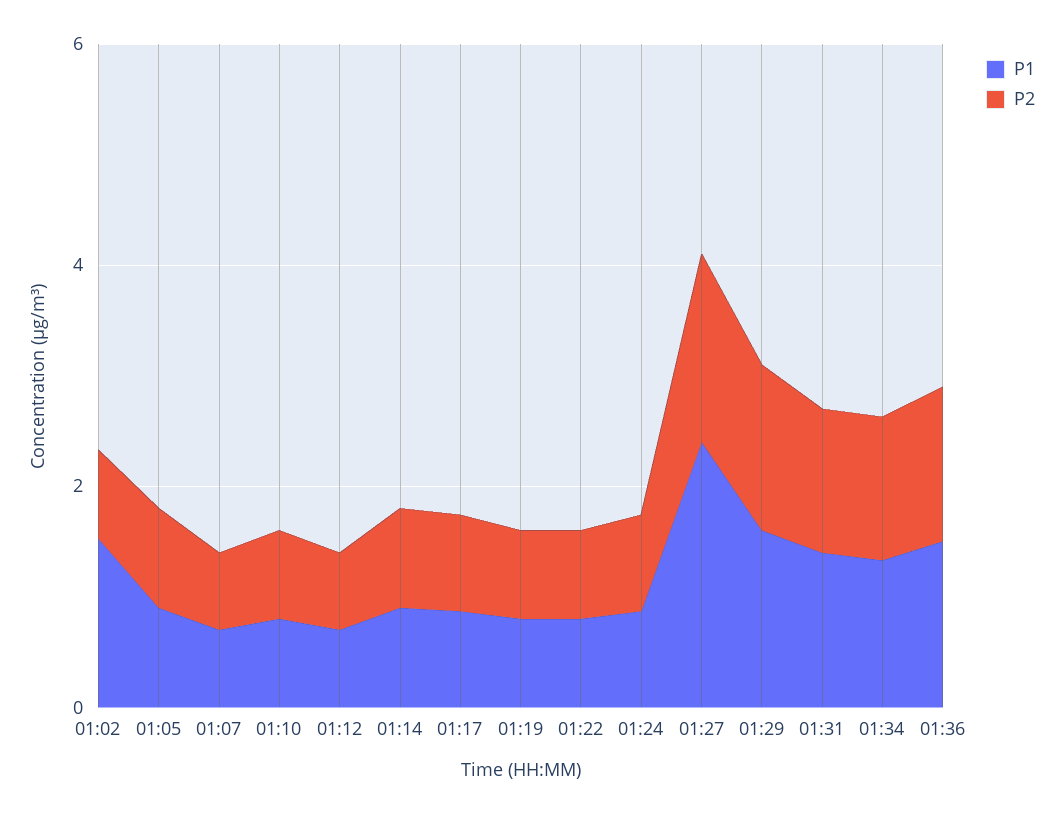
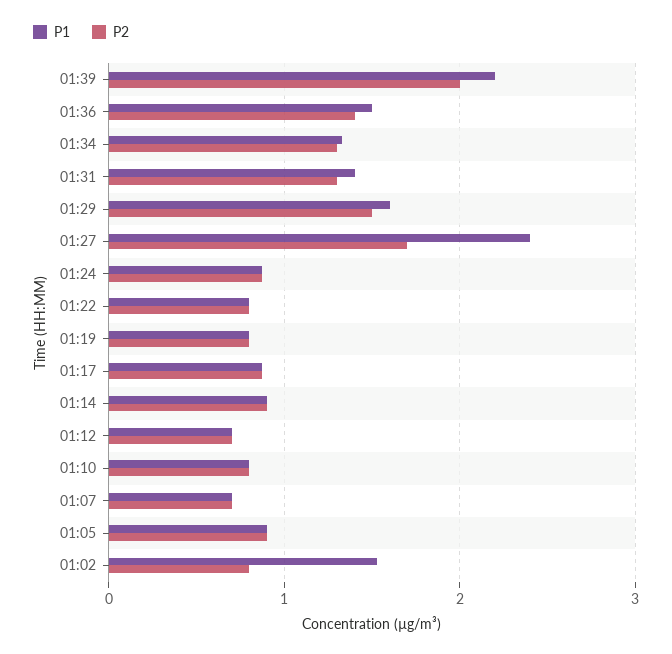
P1, 01:39: none -> 2.2
P2, 01:39: none -> 2

